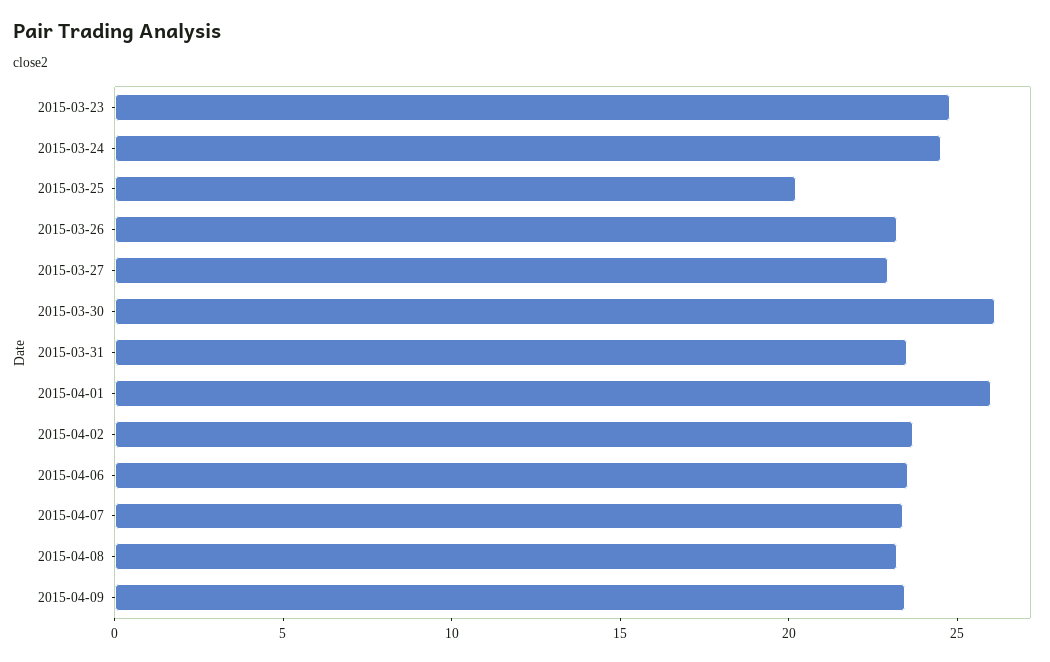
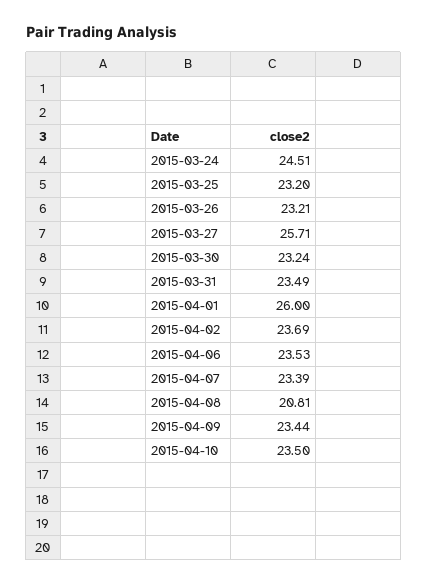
2015-03-23: 25 -> none
2015-03-25: 20 -> 23.2
2015-03-27: 23 -> 25.71
2015-03-30: 26 -> 23.24
2015-04-08: 23 -> 20.81
2015-04-10: none -> 23.5

